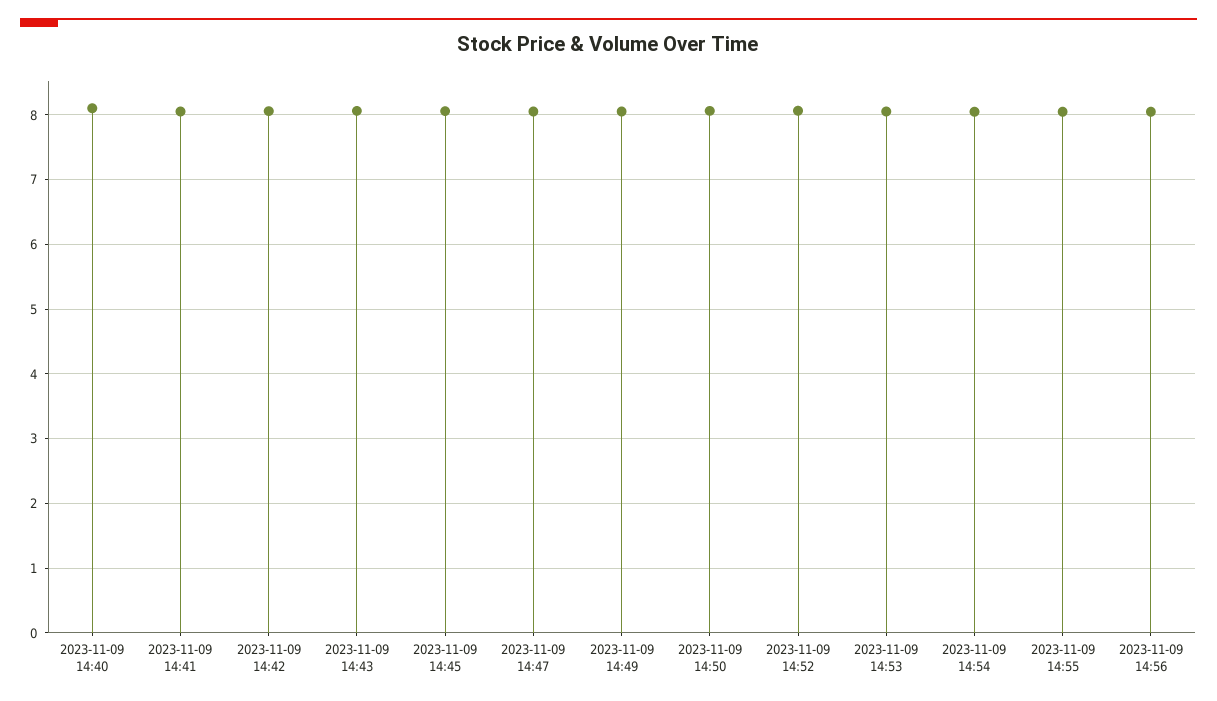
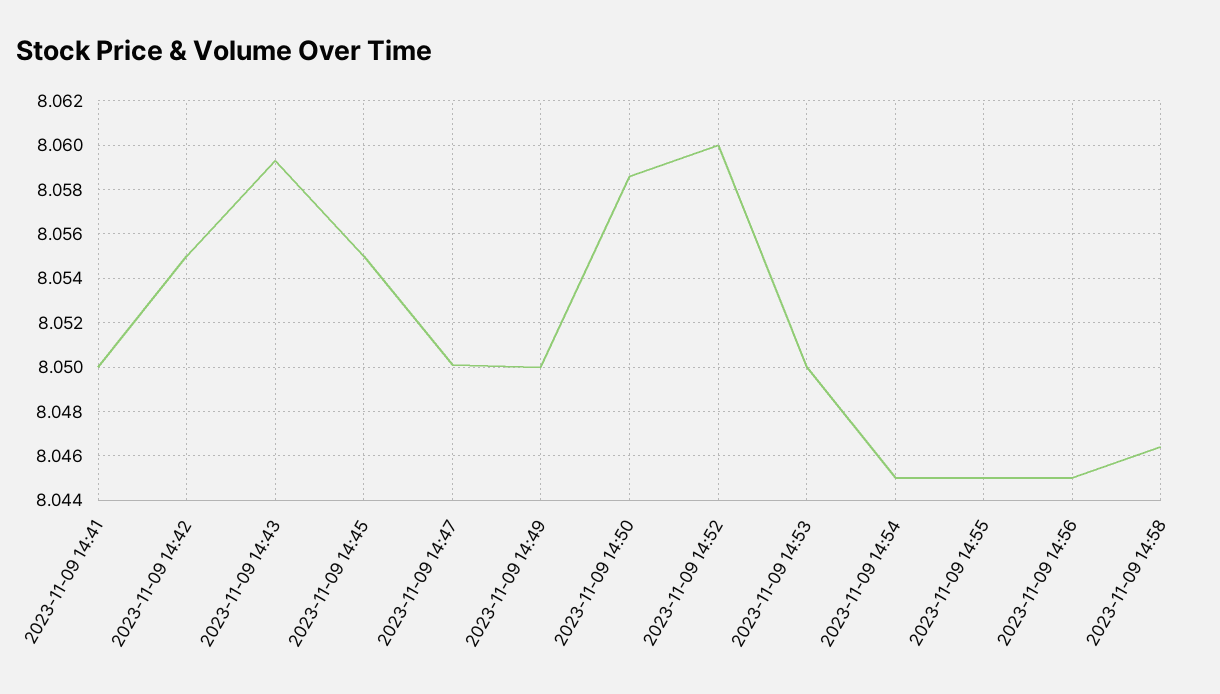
2023-11-09 14:40: 8.1 -> none
2023-11-09 14:58: none -> 8.0465

